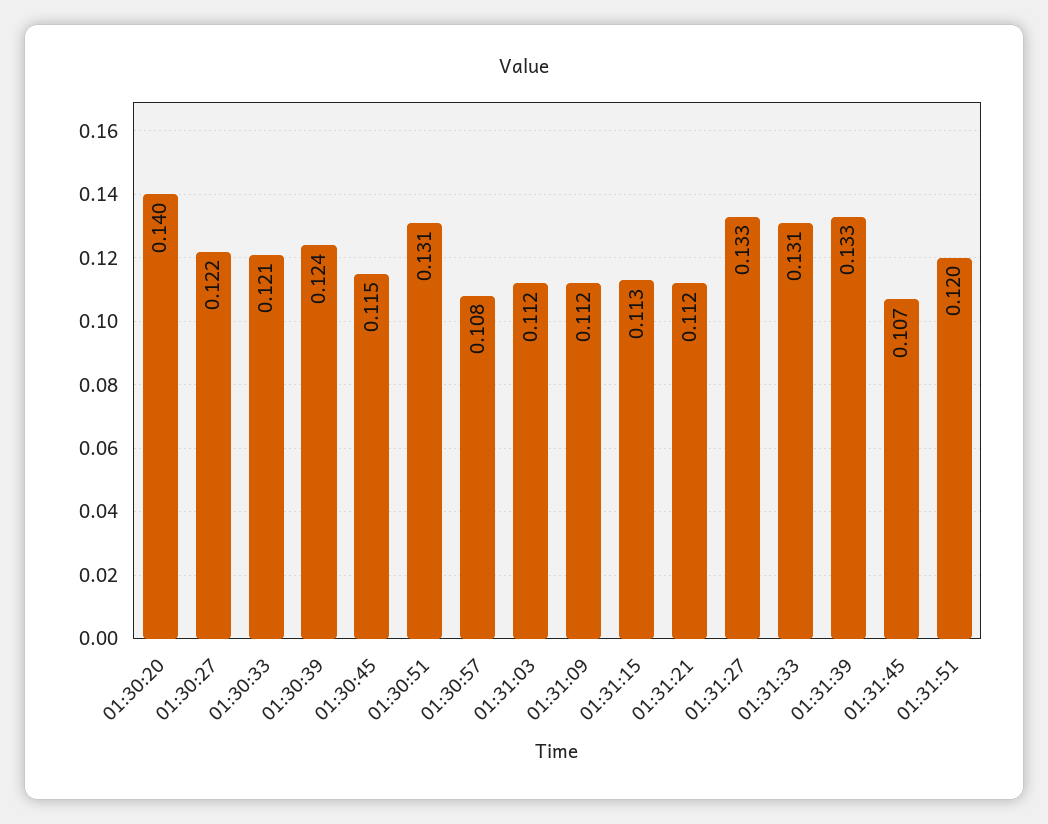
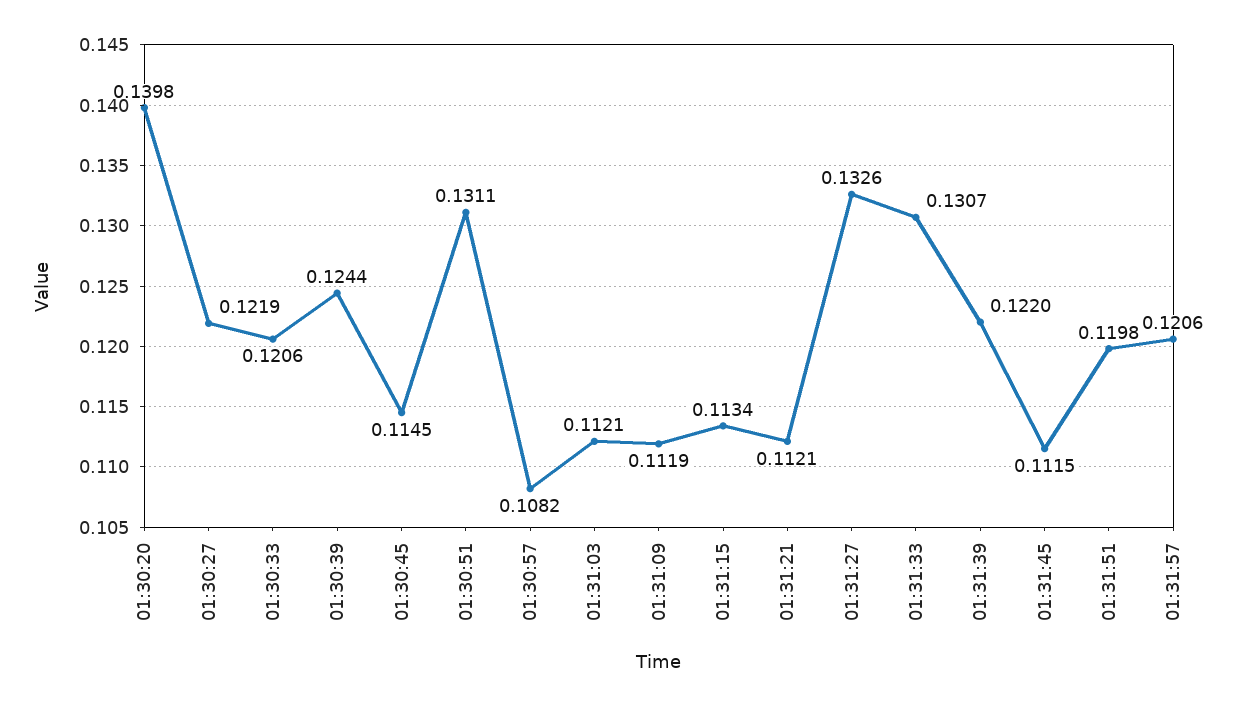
01:31:39: 0.133 -> 0.122
01:31:45: 0.107 -> 0.1115
01:31:57: none -> 0.1206

